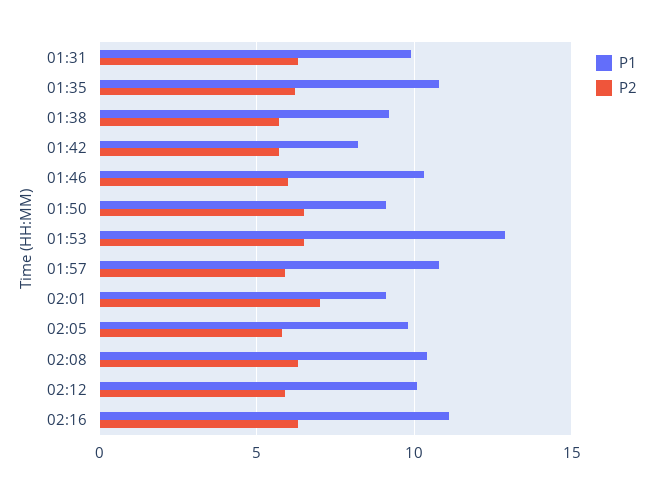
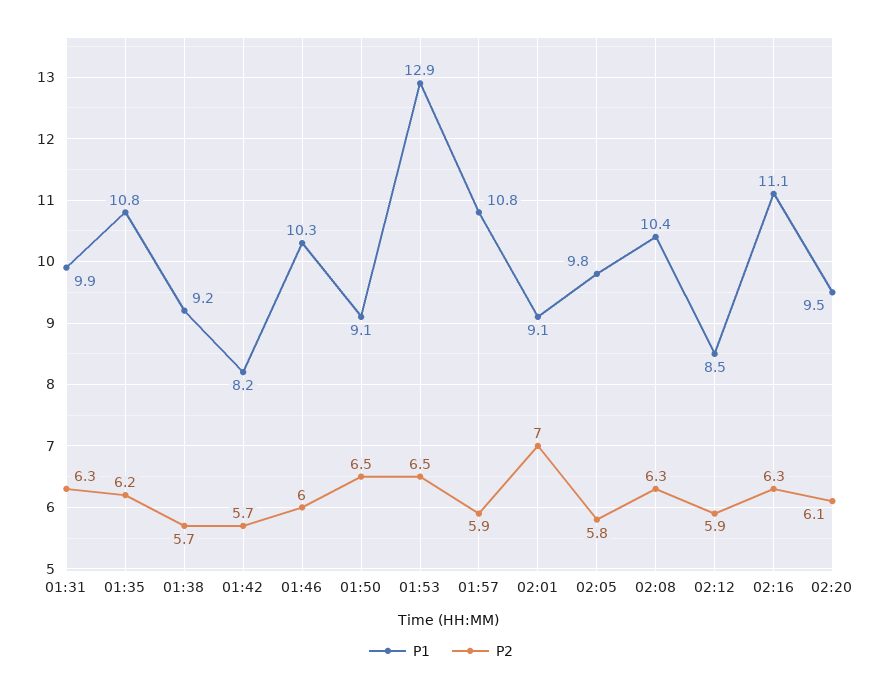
P1, 02:12: 10 -> 8.5
P1, 02:20: none -> 9.5
P2, 02:20: none -> 6.1

